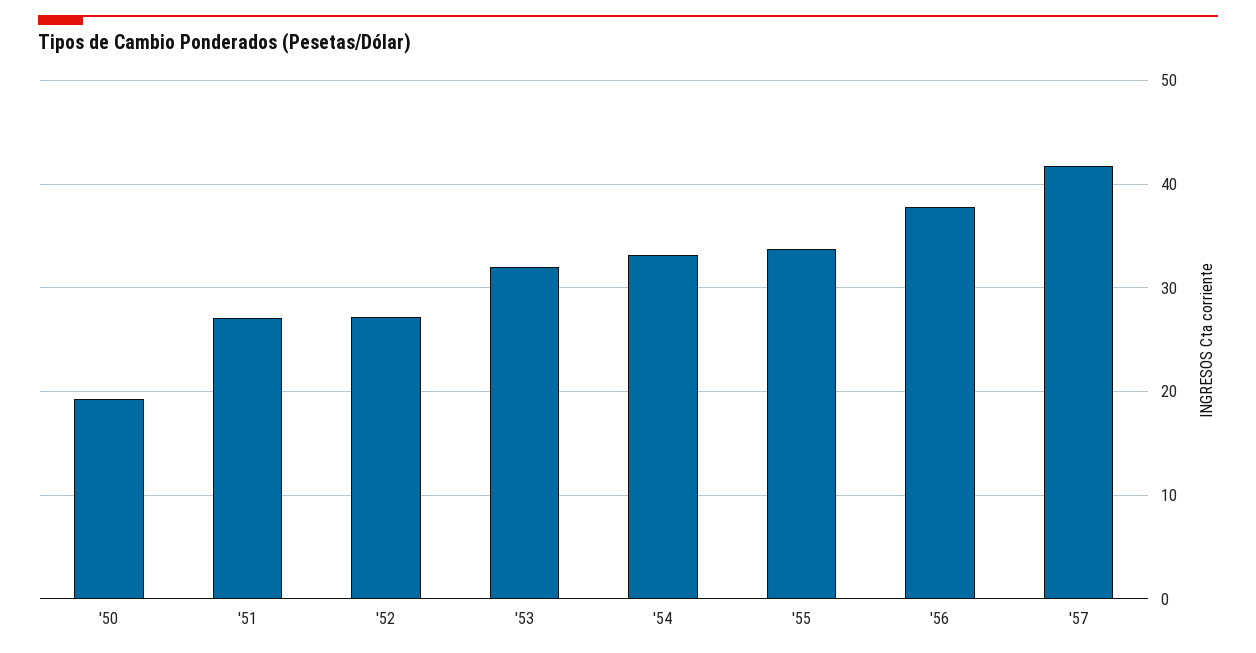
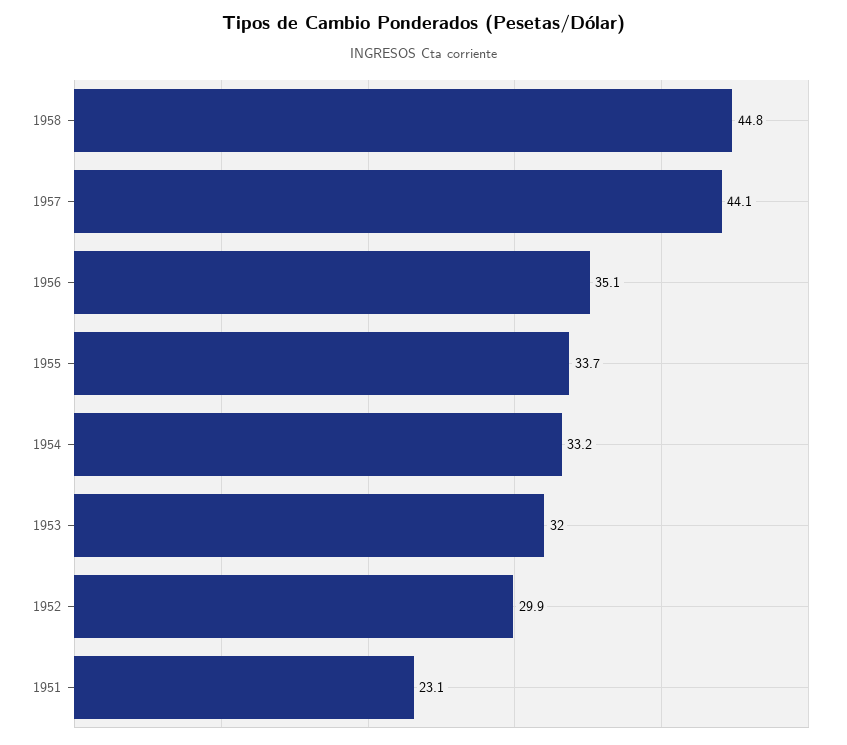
'50: 19 -> none
'51: 27 -> 23.1
'52: 27 -> 29.9
'56: 38 -> 35.1
'57: 42 -> 44.1
1958: none -> 44.8

